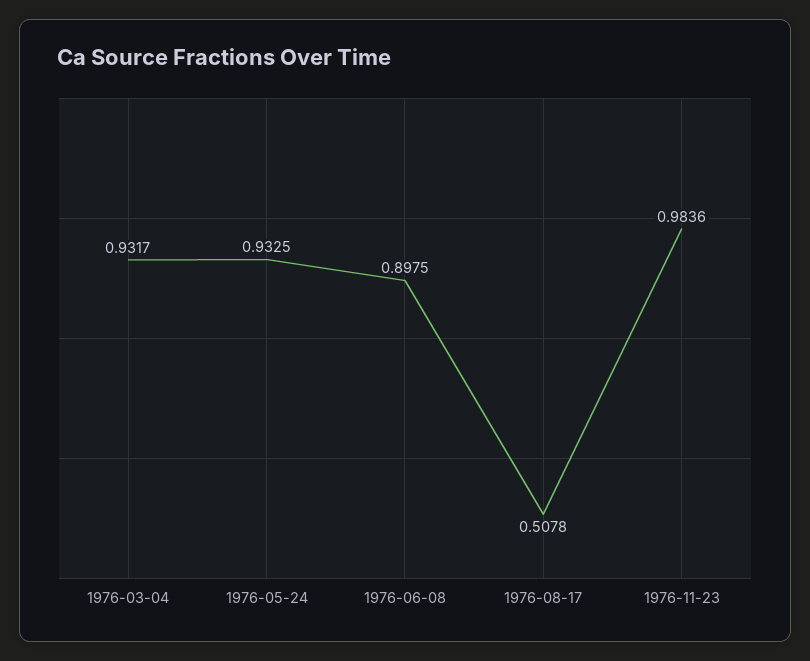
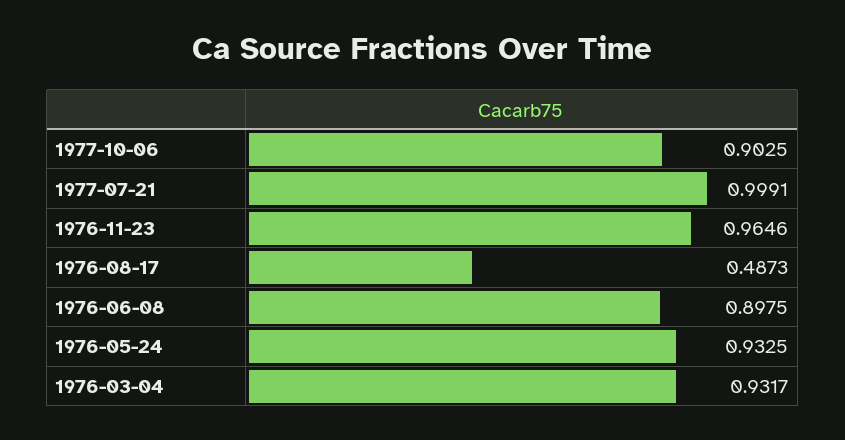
1976-08-17: 0.5078 -> 0.4873
1976-11-23: 0.9836 -> 0.9646
1977-10-06: none -> 0.9025
1977-07-21: none -> 0.9991

